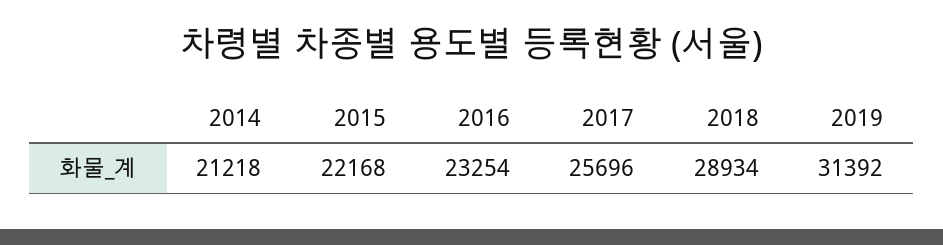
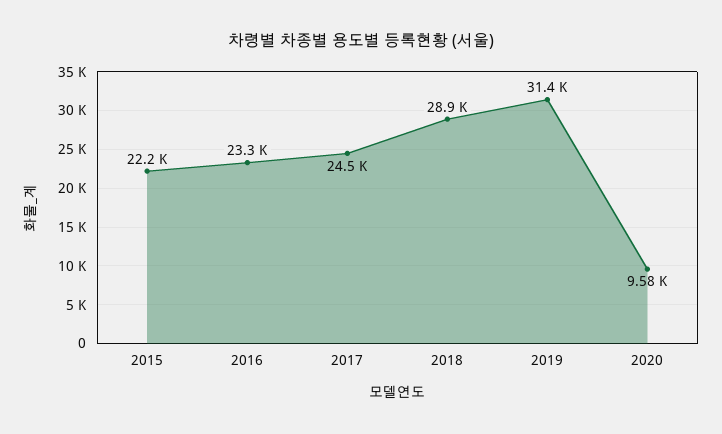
2014: 21218 -> none
2017: 25696 -> 24500
2020: none -> 9580

